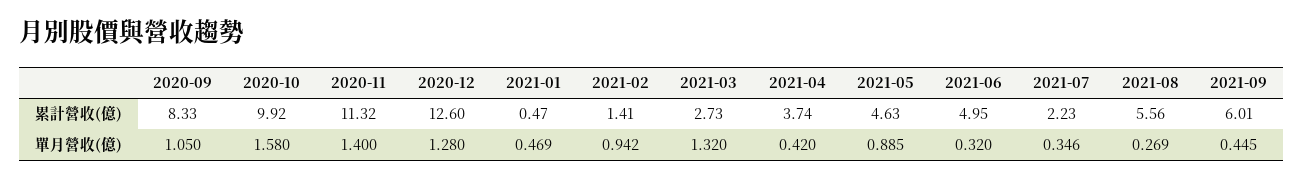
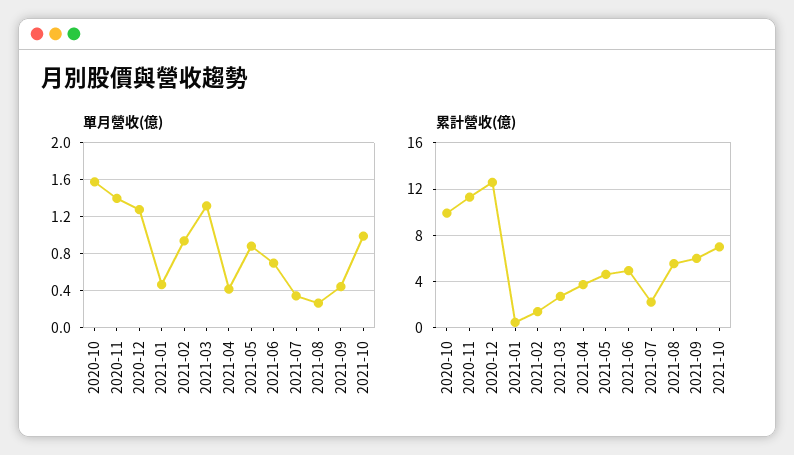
累計營收(億), 2020-09: 8.33 -> none
單月營收(億), 2020-09: 1.05 -> none
單月營收(億), 2021-06: 0.32 -> 0.7
單月營收(億), 2021-10: none -> 1
累計營收(億), 2021-10: none -> 7

